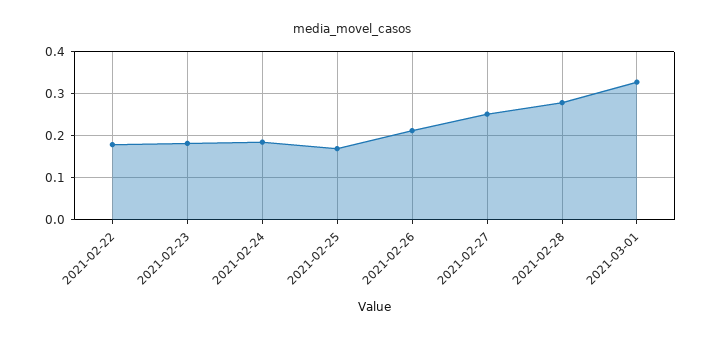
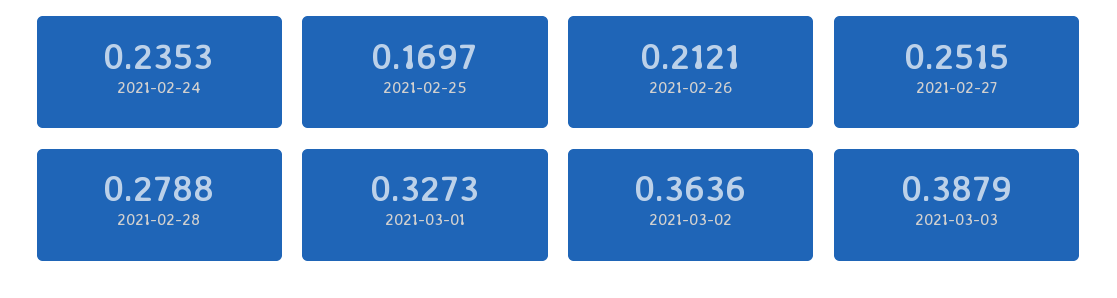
2021-02-22: 0.18 -> none
2021-02-23: 0.18 -> none
2021-02-24: 0.18 -> 0.2353
2021-03-02: none -> 0.3636
2021-03-03: none -> 0.3879

